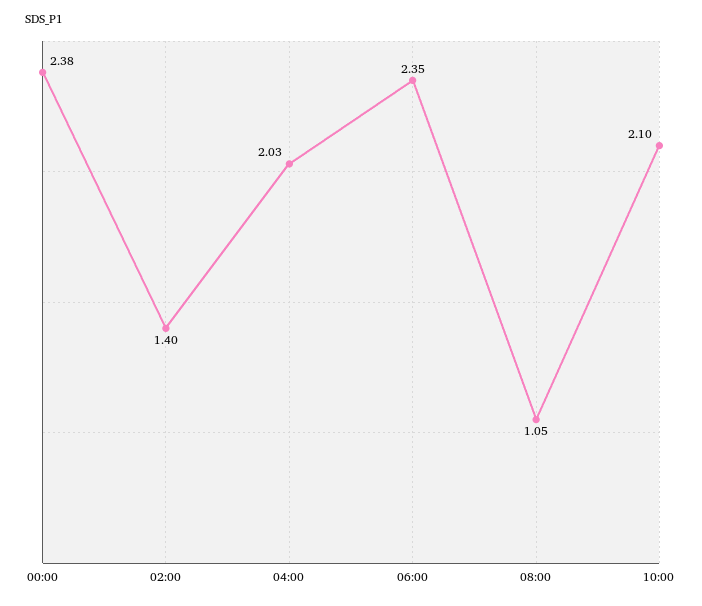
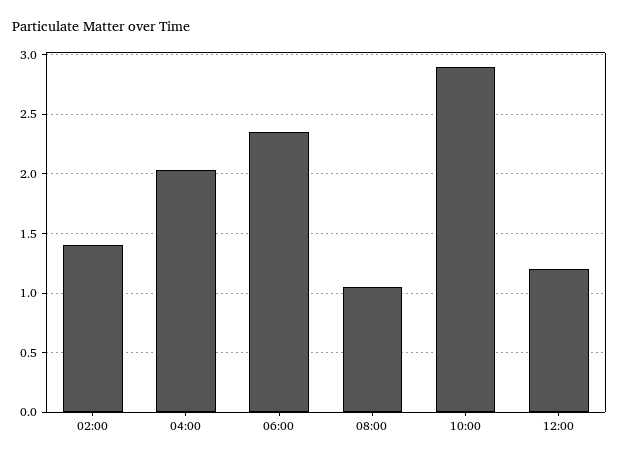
00:00: 2.38 -> none
10:00: 2.1 -> 2.9
12:00: none -> 1.2

